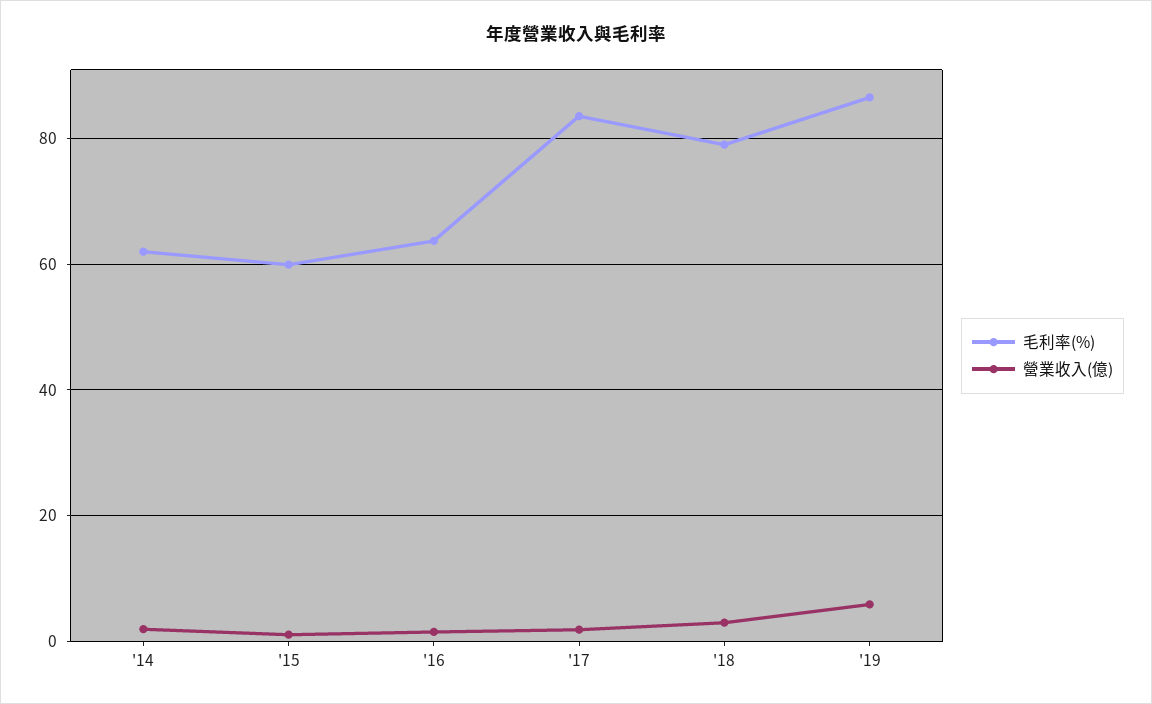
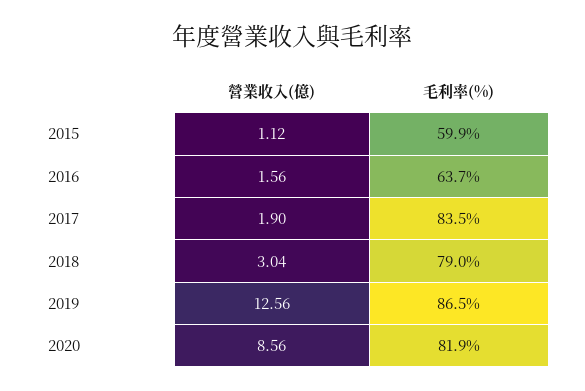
毛利率(%), '14: 62 -> none
營業收入(億), '14: 2 -> none
營業收入(億), '19: 6 -> 12.56
營業收入(億), 2020: none -> 8.56
毛利率(%), 2020: none -> 81.9

